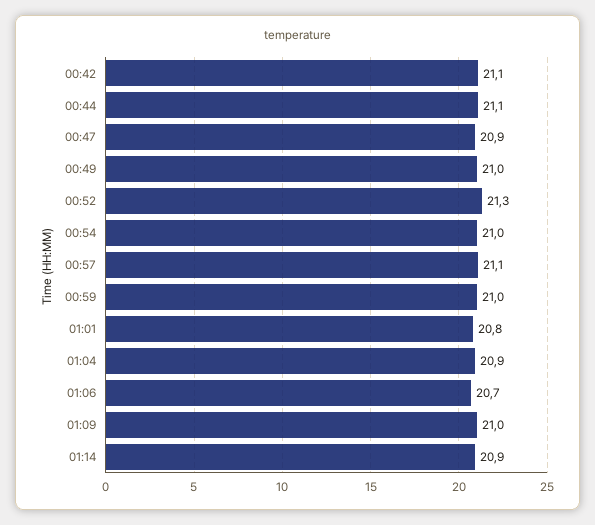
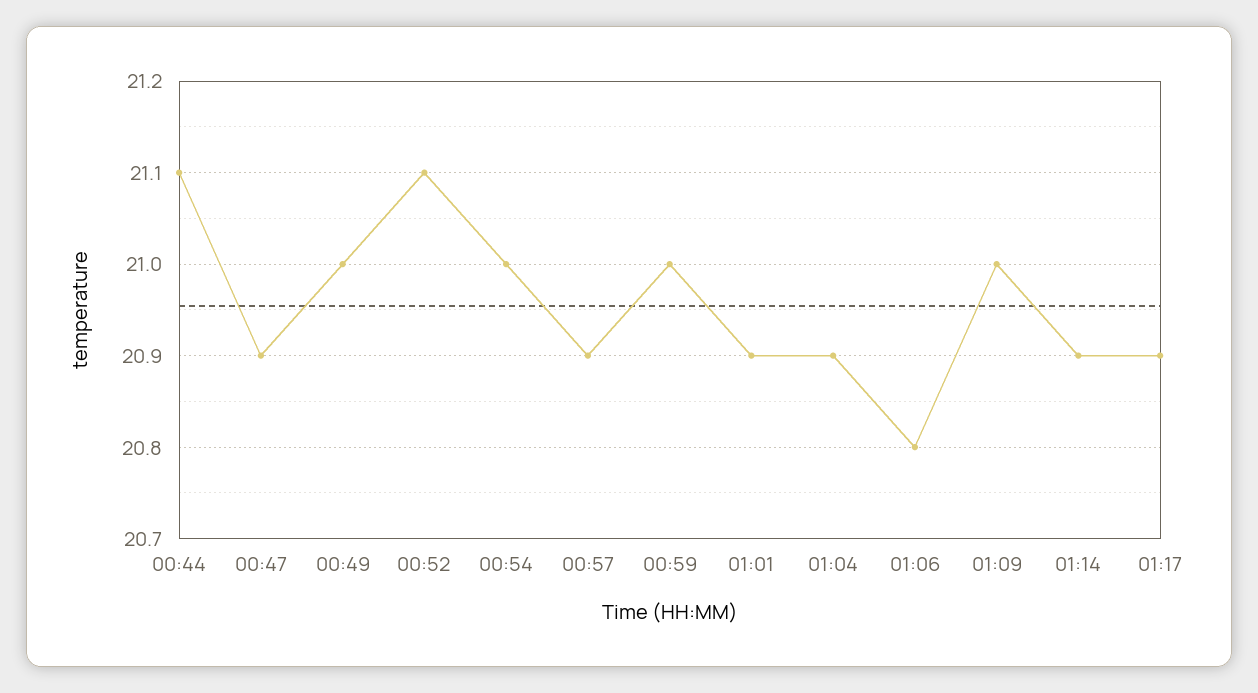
00:42: 21.1 -> none
00:52: 21.3 -> 21.1
00:57: 21.1 -> 20.9
01:01: 20.8 -> 20.9
01:06: 20.7 -> 20.8
01:17: none -> 20.9

